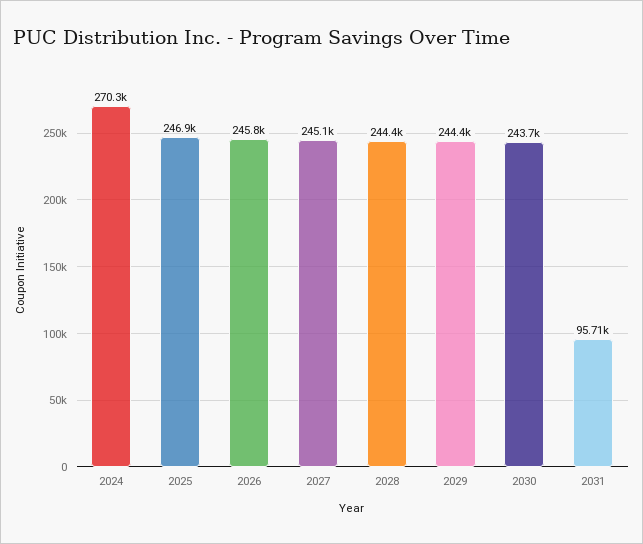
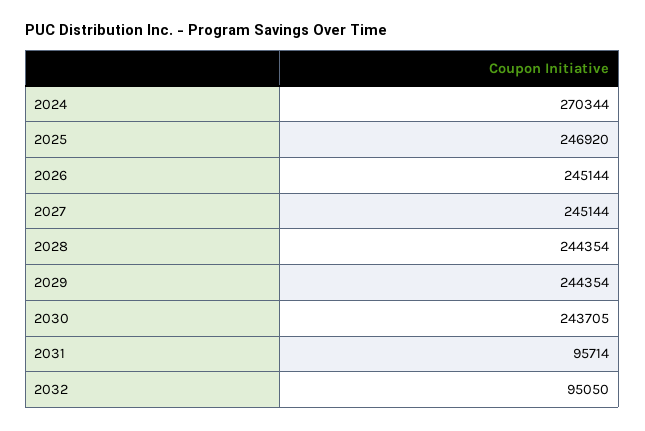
2026: 245800 -> 245144
2032: none -> 95050

